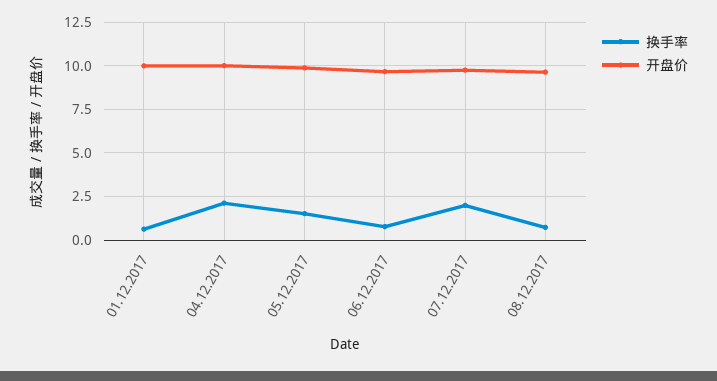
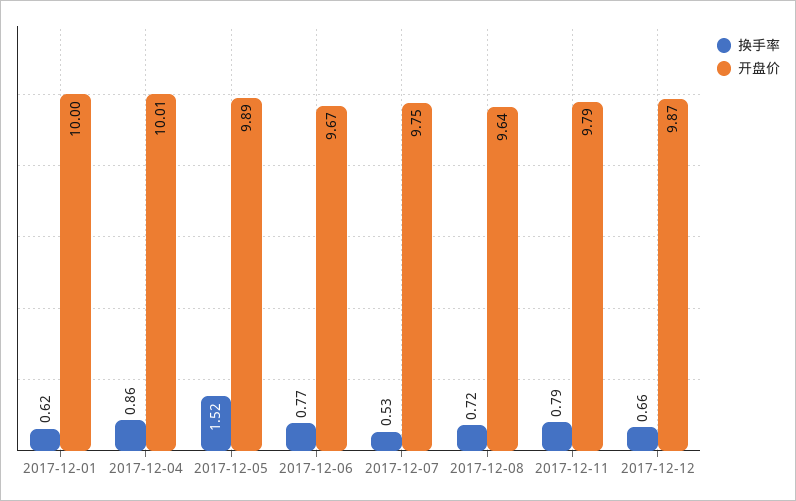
换手率, 04.12.2017: 2 -> 0.86
换手率, 07.12.2017: 2 -> 0.53
换手率, 2017-12-11: none -> 0.79
开盘价, 2017-12-11: none -> 9.79
换手率, 2017-12-12: none -> 0.66
开盘价, 2017-12-12: none -> 9.87

